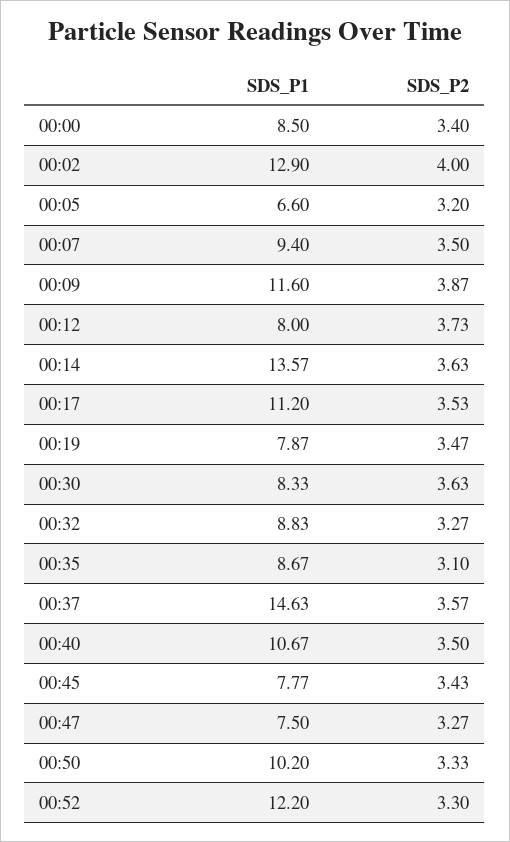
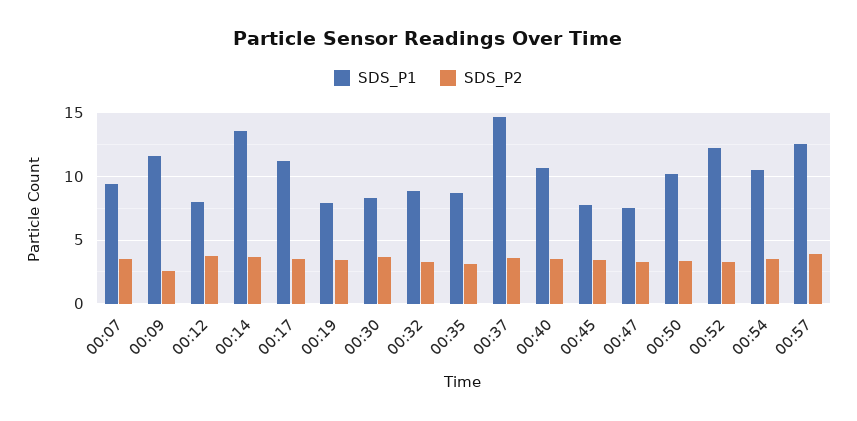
SDS_P1, 00:00: 8.5 -> none
SDS_P2, 00:00: 3.4 -> none
SDS_P1, 00:02: 12.9 -> none
SDS_P2, 00:02: 4 -> none
SDS_P1, 00:05: 6.6 -> none
SDS_P2, 00:05: 3.2 -> none
SDS_P2, 00:09: 3.87 -> 2.5
SDS_P1, 00:54: none -> 10.5
SDS_P2, 00:54: none -> 3.5
SDS_P1, 00:57: none -> 12.5
SDS_P2, 00:57: none -> 4

